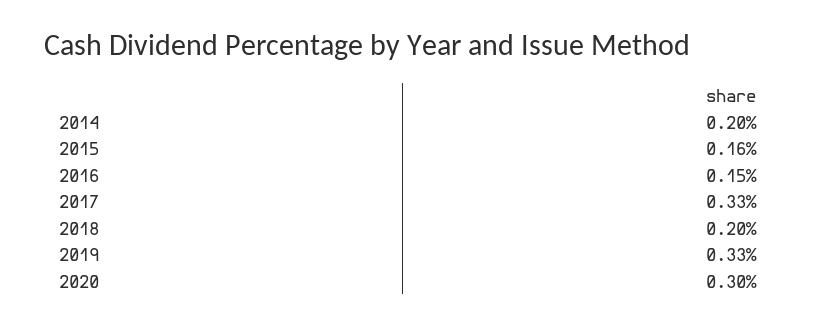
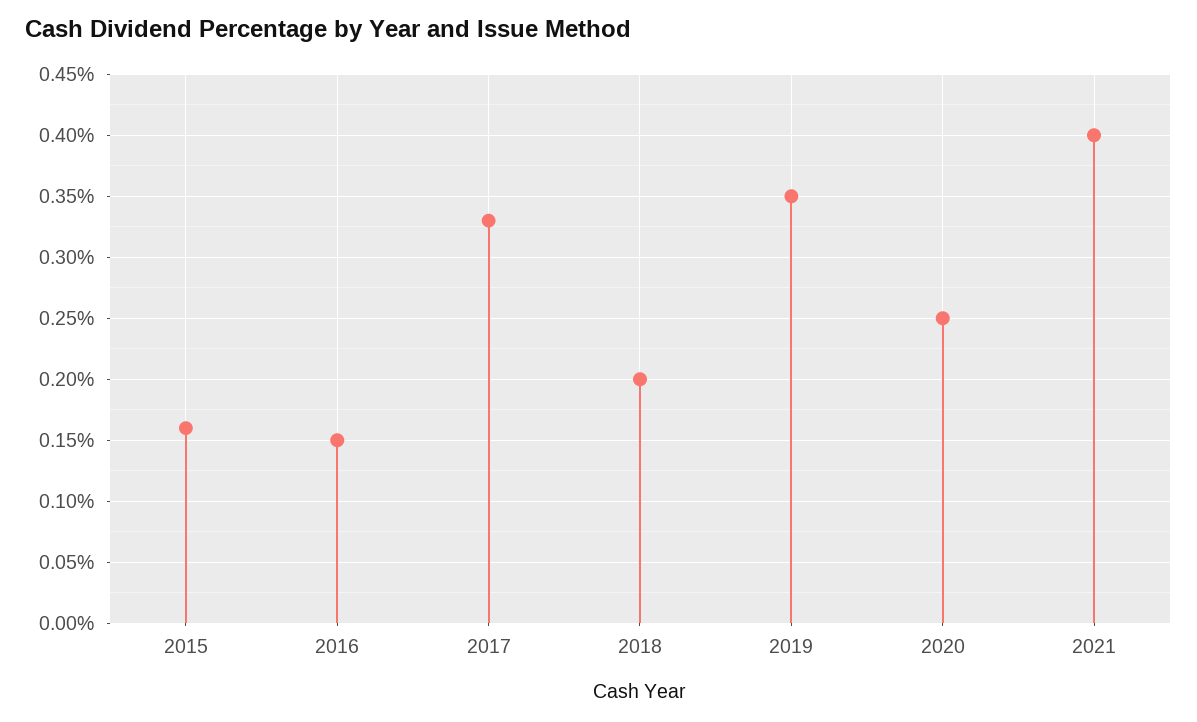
2014: 0.2 -> none
2019: 0.33 -> 0.35
2020: 0.3 -> 0.25
2021: none -> 0.4

